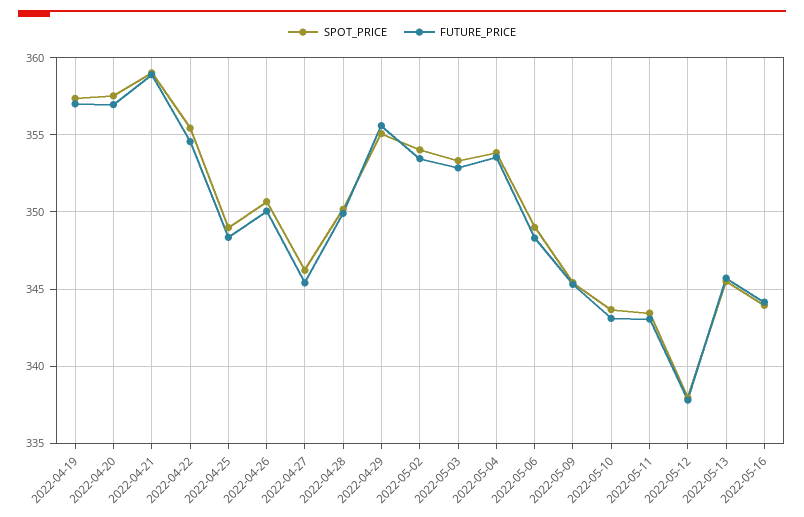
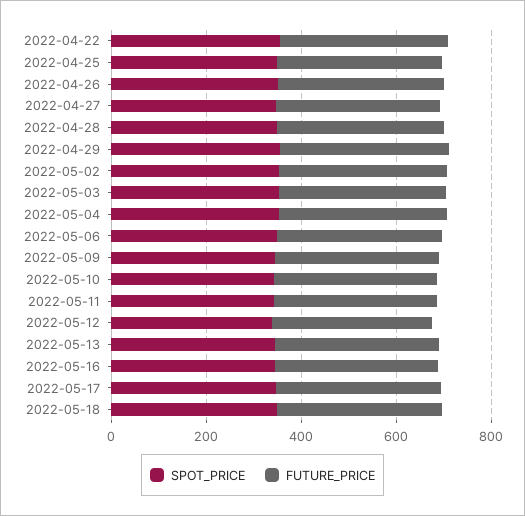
SPOT_PRICE, 2022-04-19: 357.5 -> none
FUTURE_PRICE, 2022-04-19: 357 -> none
SPOT_PRICE, 2022-04-20: 357.5 -> none
FUTURE_PRICE, 2022-04-20: 357 -> none
SPOT_PRICE, 2022-04-21: 359 -> none
FUTURE_PRICE, 2022-04-21: 359 -> none
SPOT_PRICE, 2022-05-17: none -> 350
FUTURE_PRICE, 2022-05-17: none -> 350
SPOT_PRICE, 2022-05-18: none -> 350
FUTURE_PRICE, 2022-05-18: none -> 350

